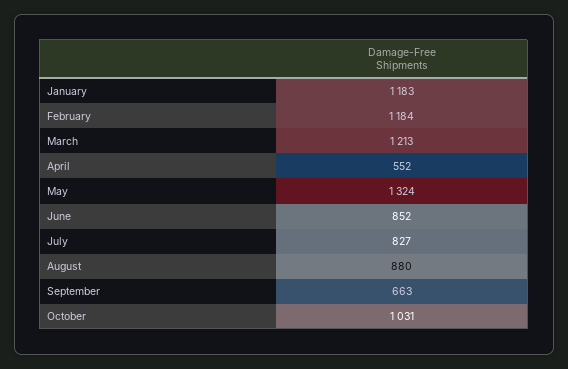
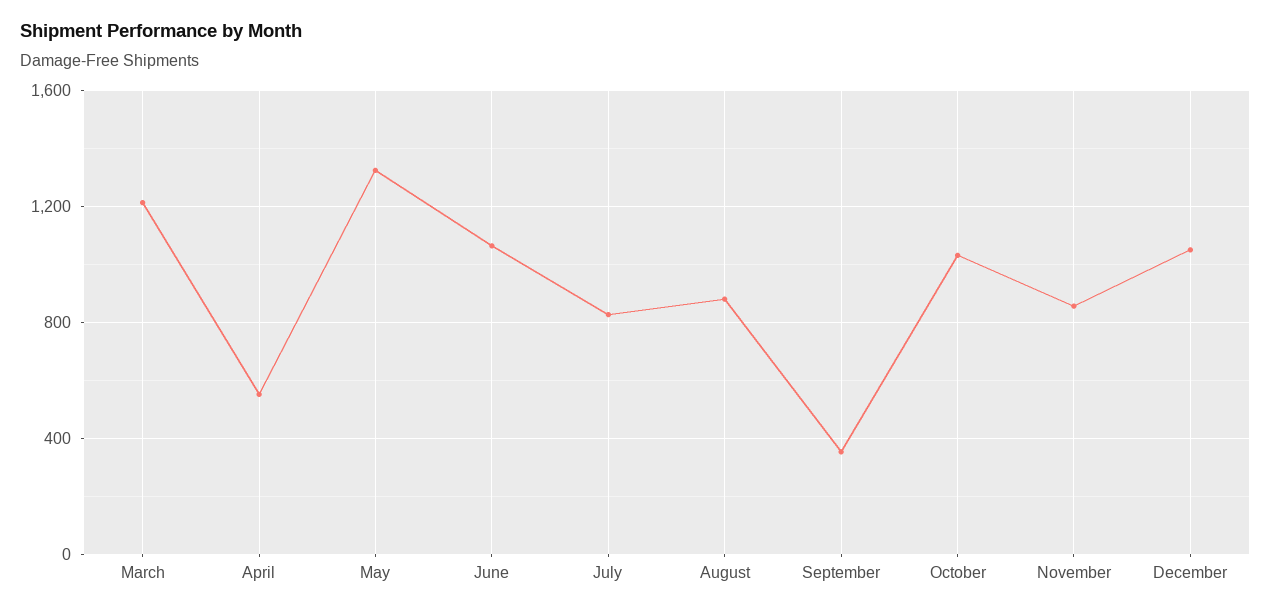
January: 1183 -> none
February: 1184 -> none
June: 852 -> 1050
September: 663 -> 350
November: none -> 850
December: none -> 1050

